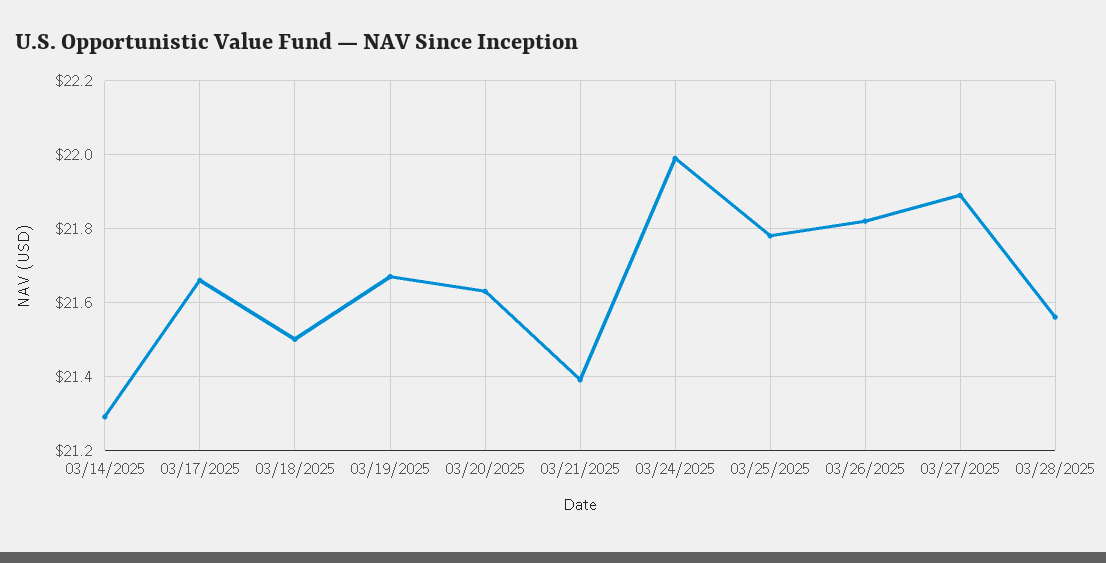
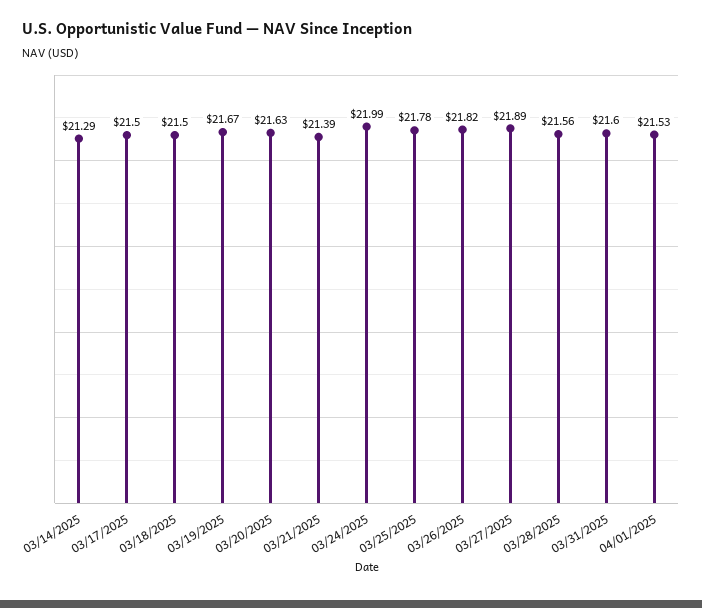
03/17/2025: 21.65 -> 21.5
03/31/2025: none -> 21.6
04/01/2025: none -> 21.53

